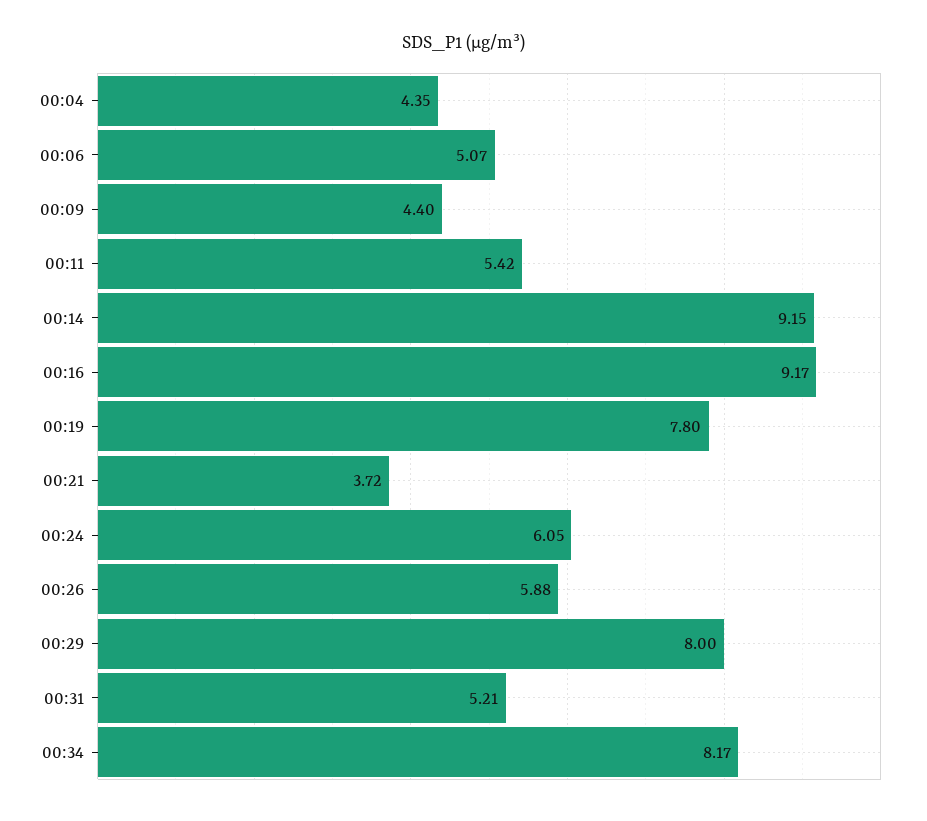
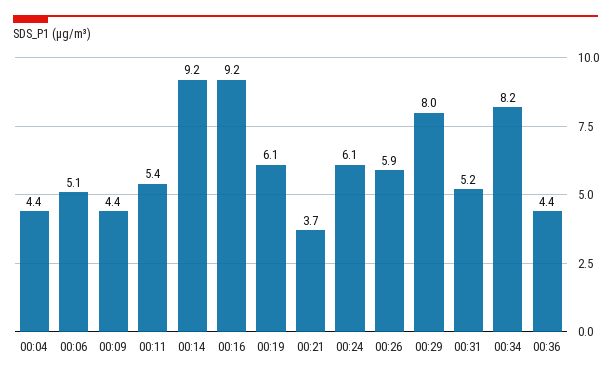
00:19: 7.8 -> 6.1
00:36: none -> 4.4

